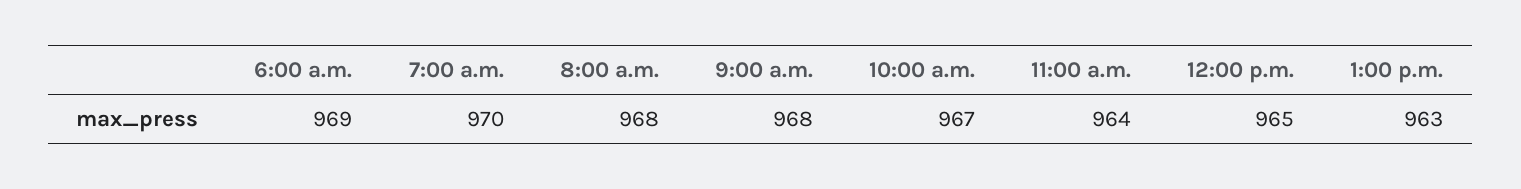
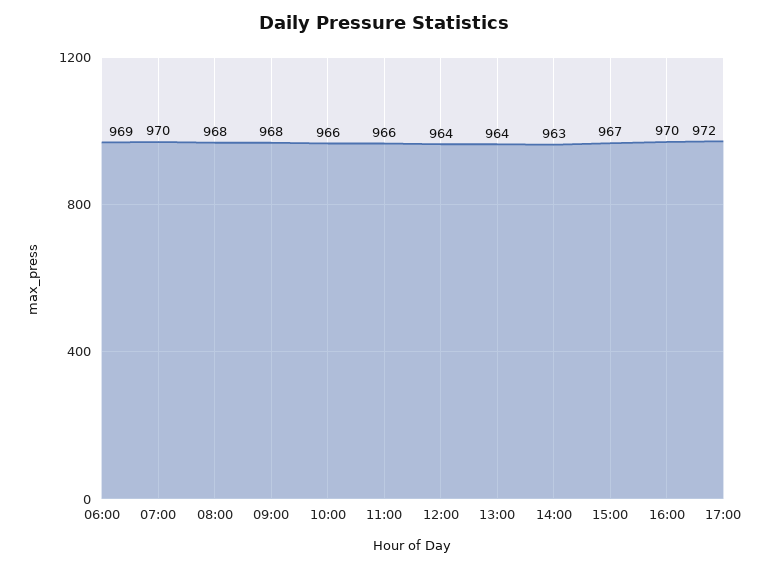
10:00 a.m.: 967 -> 966
11:00 a.m.: 964 -> 966
12:00 p.m.: 965 -> 964
1:00 p.m.: 963 -> 964
14:00: none -> 963
15:00: none -> 967
16:00: none -> 970
17:00: none -> 972

